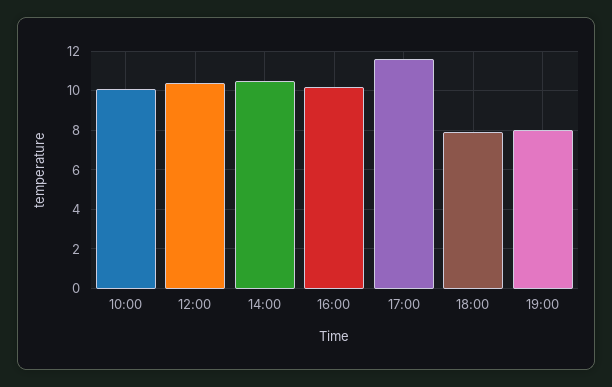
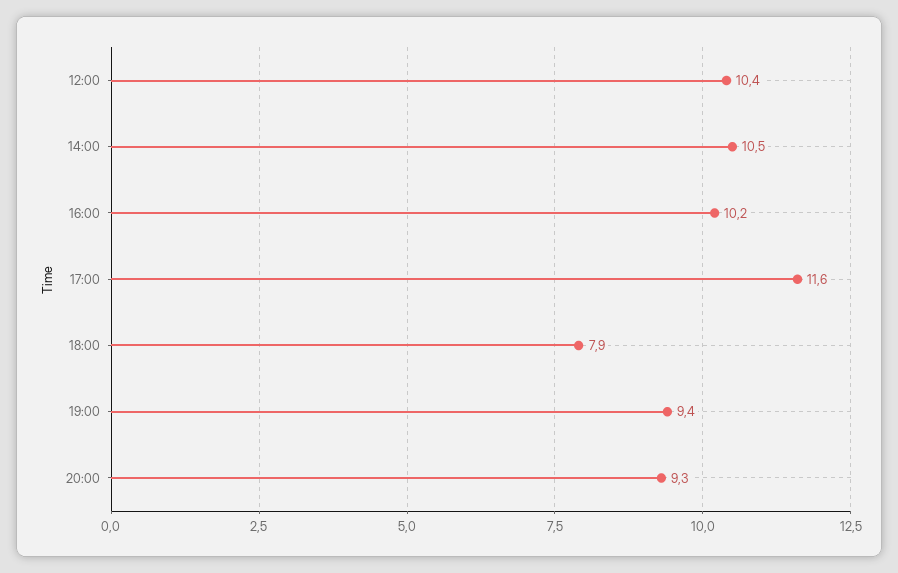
10:00: 10 -> none
19:00: 8 -> 9.4
20:00: none -> 9.3

